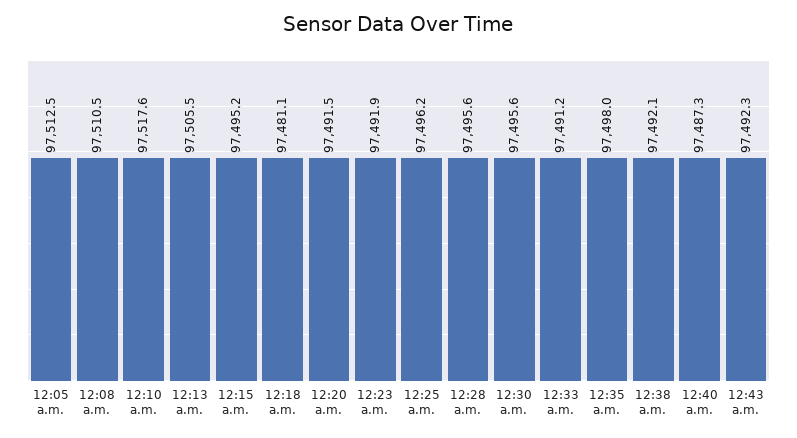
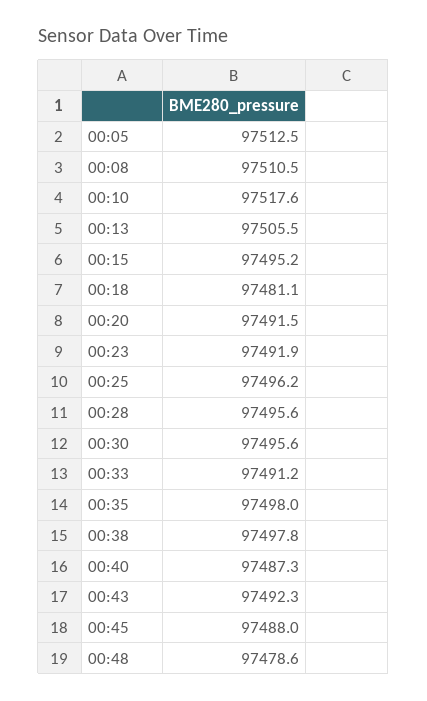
12:38 a.m.: 97492.1 -> 97497.8
00:45: none -> 97488
00:48: none -> 97478.6

